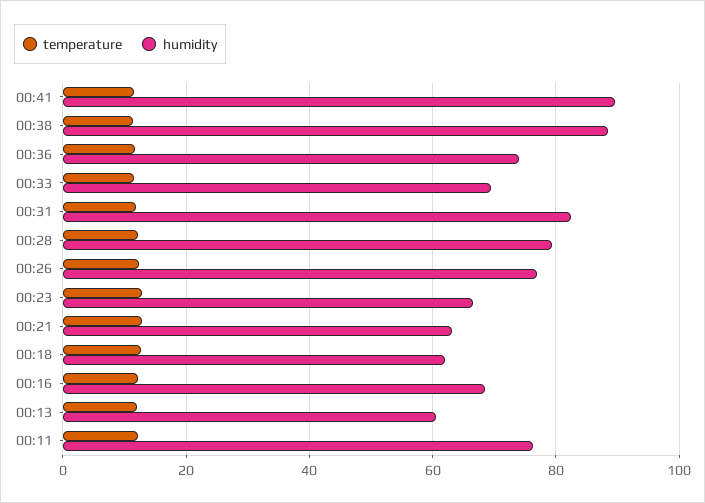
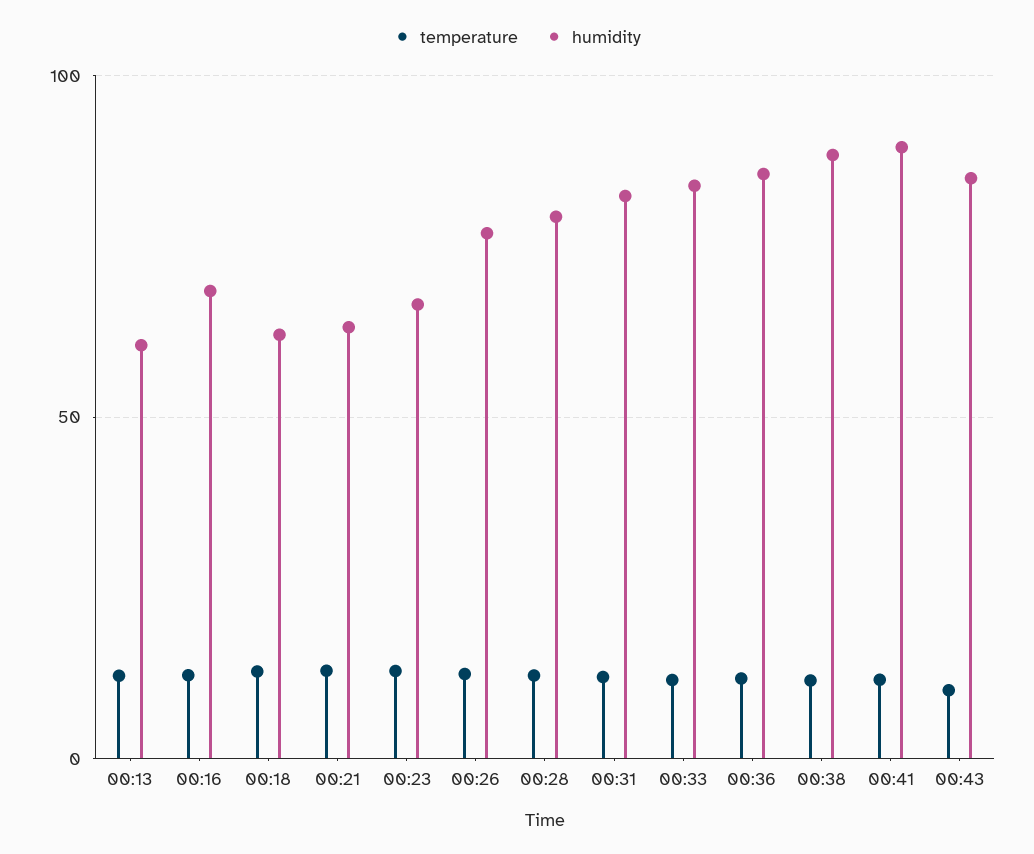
humidity, 00:36: 74 -> 85
humidity, 00:33: 70 -> 85
temperature, 00:11: 12 -> none
humidity, 00:11: 76 -> none
temperature, 00:43: none -> 10
humidity, 00:43: none -> 85

